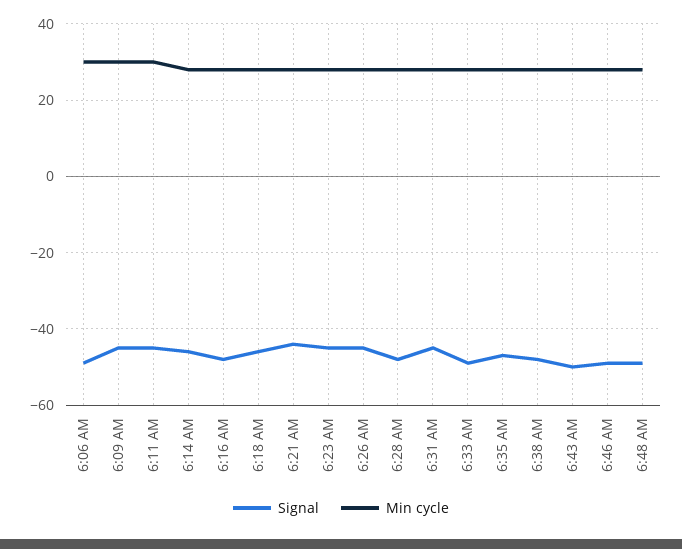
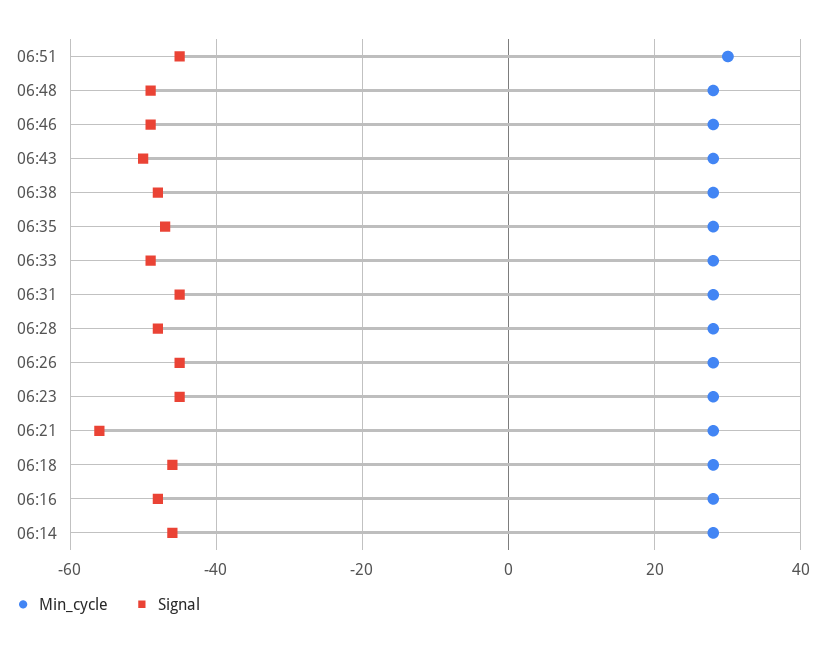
Signal, 6:06 AM: -50 -> none
Min cycle, 6:06 AM: 30 -> none
Signal, 6:09 AM: -45 -> none
Min cycle, 6:09 AM: 30 -> none
Signal, 6:11 AM: -45 -> none
Min cycle, 6:11 AM: 30 -> none
Signal, 6:21 AM: -45 -> -55
Min cycle, 06:51: none -> 30
Signal, 06:51: none -> -45

